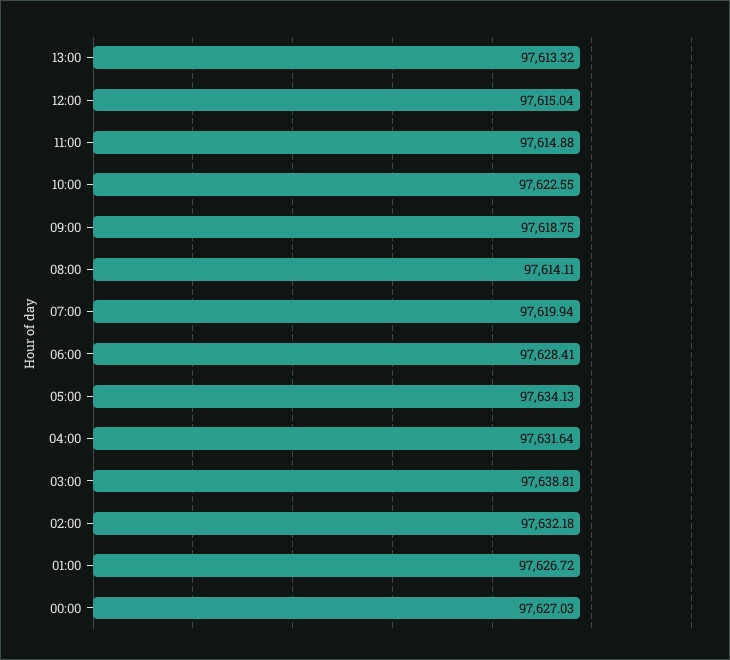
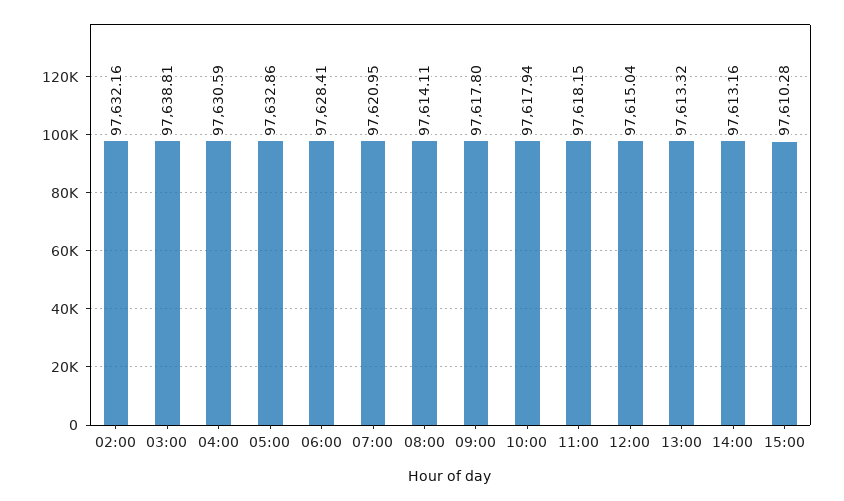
11:00: 97614.88 -> 97618.15
10:00: 97622.55 -> 97617.94
09:00: 97618.75 -> 97617.8
07:00: 97619.94 -> 97620.95
05:00: 97634.13 -> 97632.86
04:00: 97631.64 -> 97630.59
02:00: 97632.18 -> 97632.16
01:00: 97626.72 -> none
00:00: 97627.03 -> none
14:00: none -> 97613.16
15:00: none -> 97610.28

